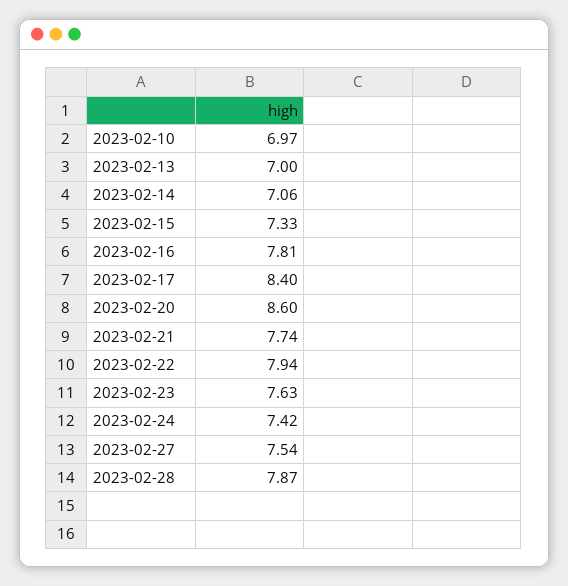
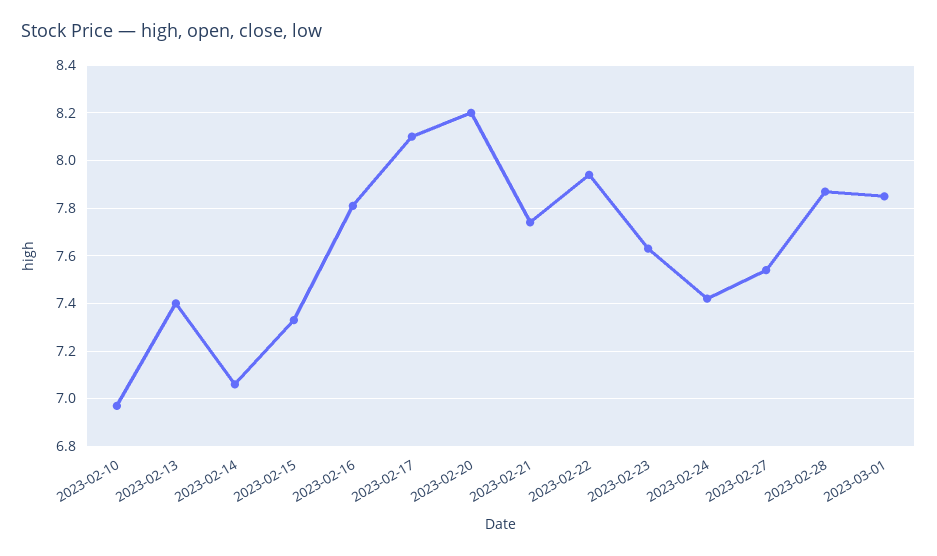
2023-02-13: 7 -> 7.4
2023-02-17: 8.4 -> 8.1
2023-02-20: 8.6 -> 8.2
2023-03-01: none -> 7.85

